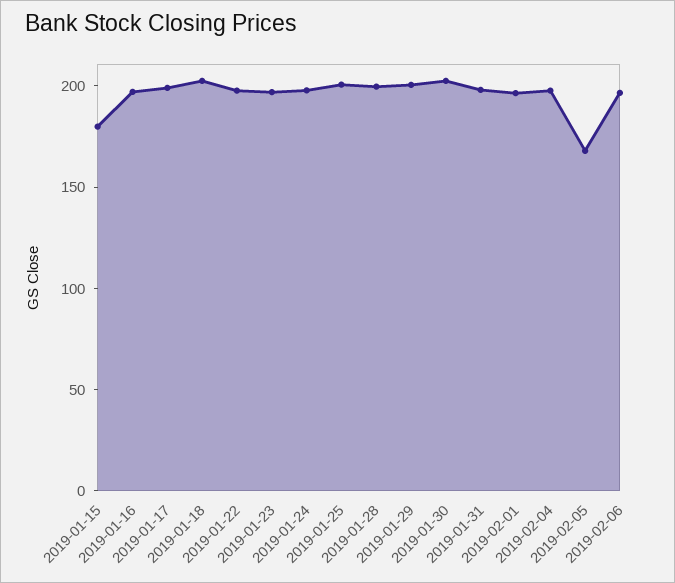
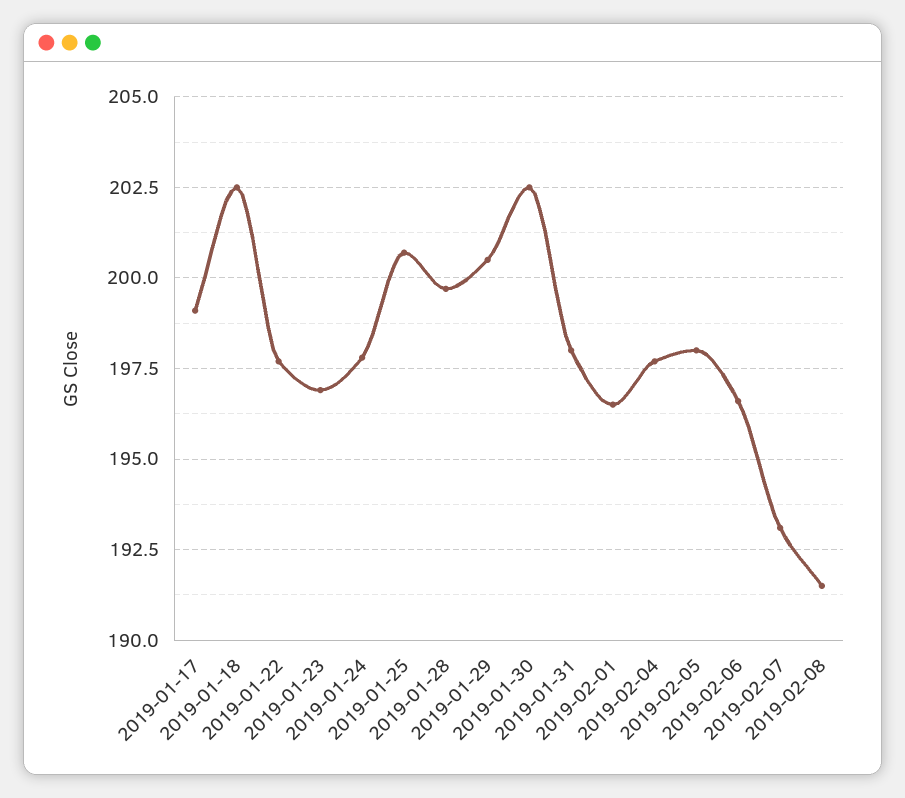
2019-01-15: 180 -> none
2019-01-16: 200 -> none
2019-02-05: 170 -> 198
2019-02-07: none -> 193
2019-02-08: none -> 191.5

